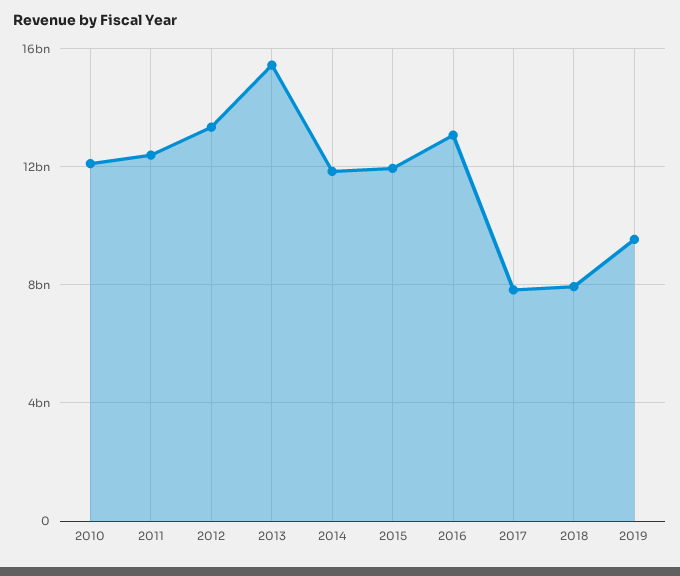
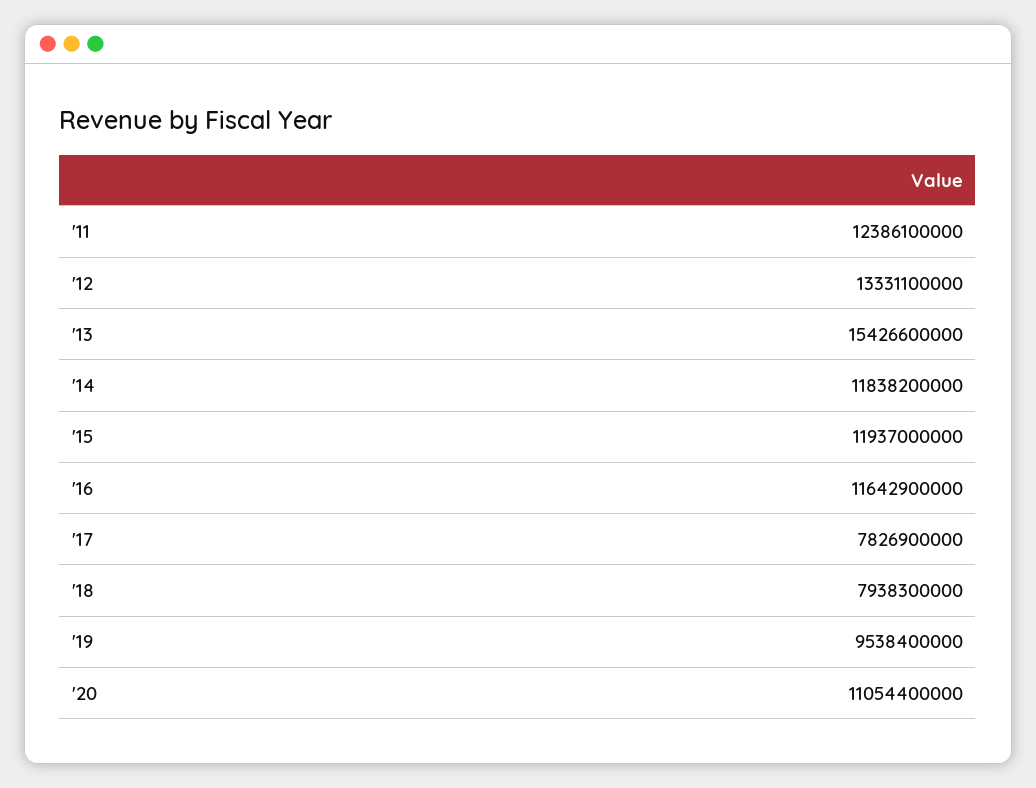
2010: 12000000000 -> none
2016: 13000000000 -> 11642900000
'20: none -> 11054400000

